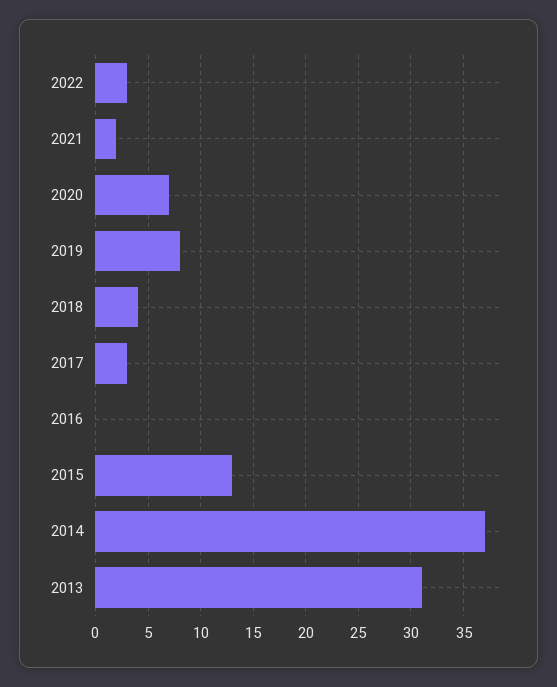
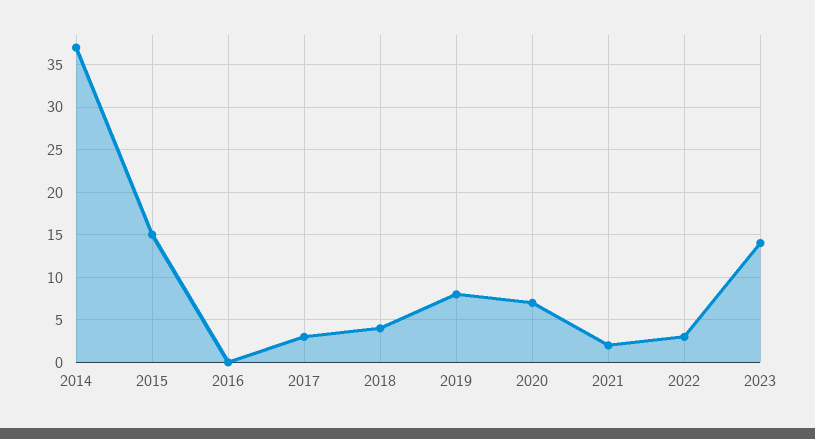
2015: 13 -> 15
2013: 31 -> none
2023: none -> 14

